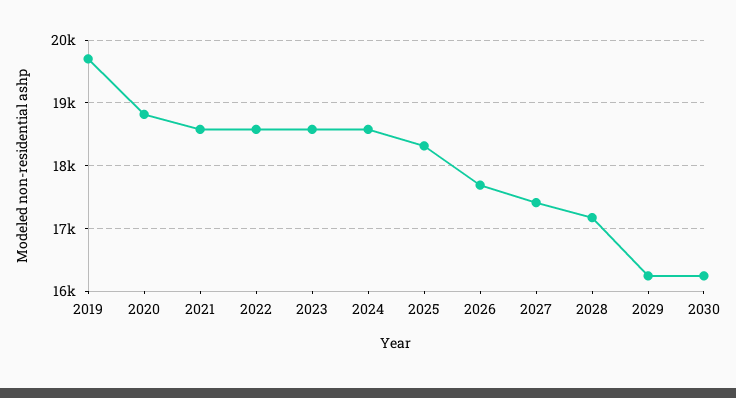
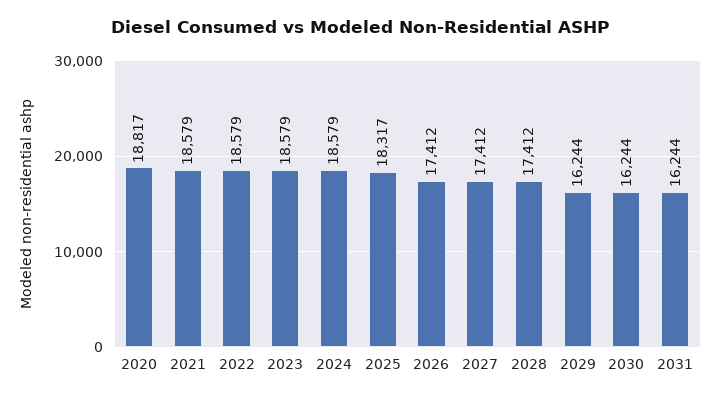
2019: 19700 -> none
2026: 17700 -> 17412
2028: 17200 -> 17412
2031: none -> 16244

